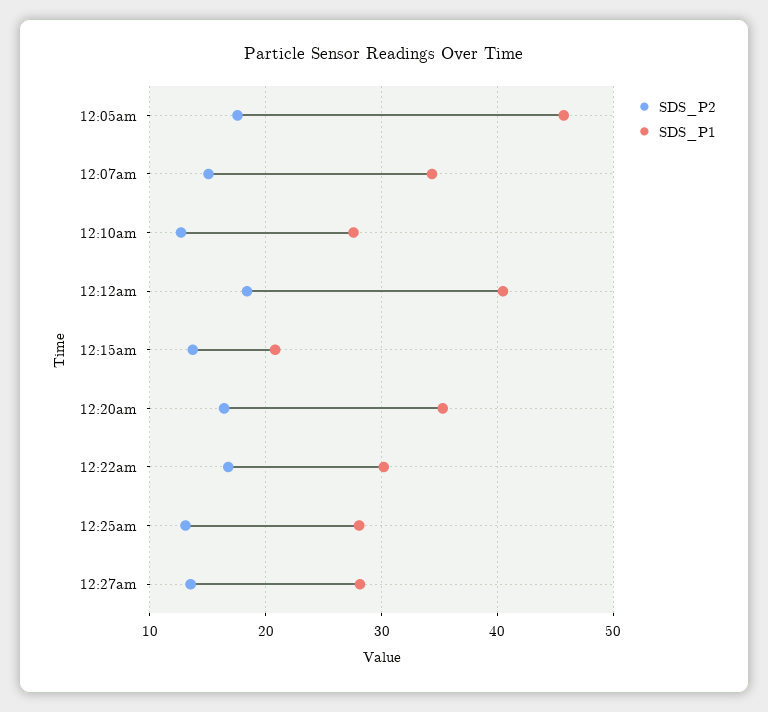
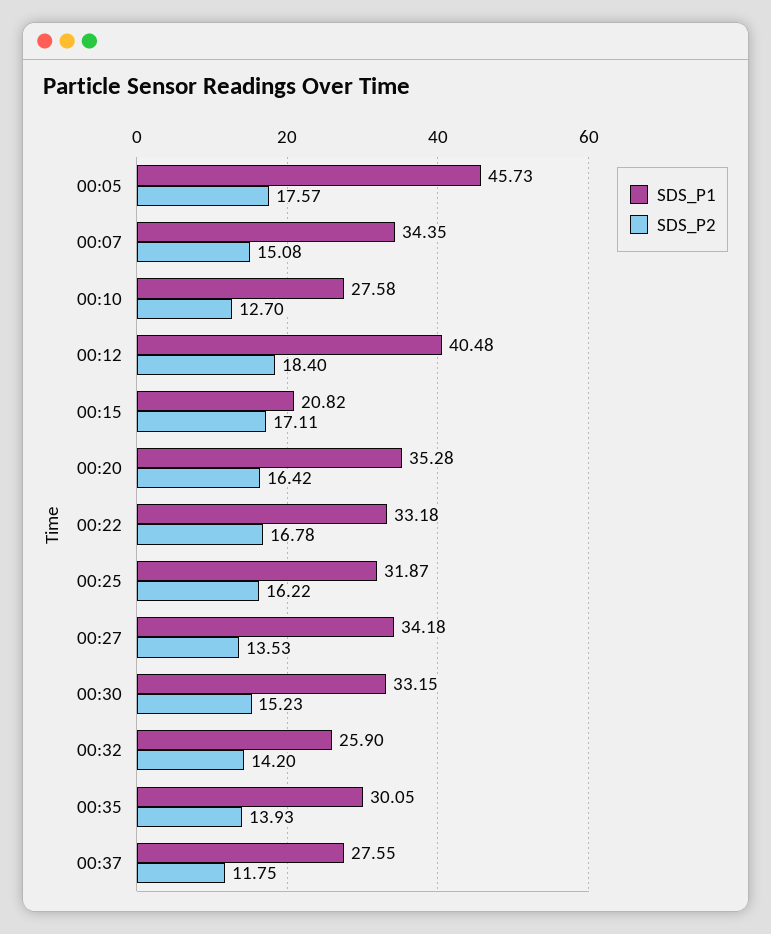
SDS_P2, 12:15am: 14 -> 17.11
SDS_P1, 12:22am: 30 -> 33.18
SDS_P2, 12:25am: 13 -> 16.22
SDS_P1, 12:25am: 28 -> 31.87
SDS_P1, 12:27am: 28 -> 34.18
SDS_P1, 00:30: none -> 33.15
SDS_P2, 00:30: none -> 15.23
SDS_P1, 00:32: none -> 25.9
SDS_P2, 00:32: none -> 14.2
SDS_P1, 00:35: none -> 30.05
SDS_P2, 00:35: none -> 13.93
SDS_P1, 00:37: none -> 27.55
SDS_P2, 00:37: none -> 11.75

